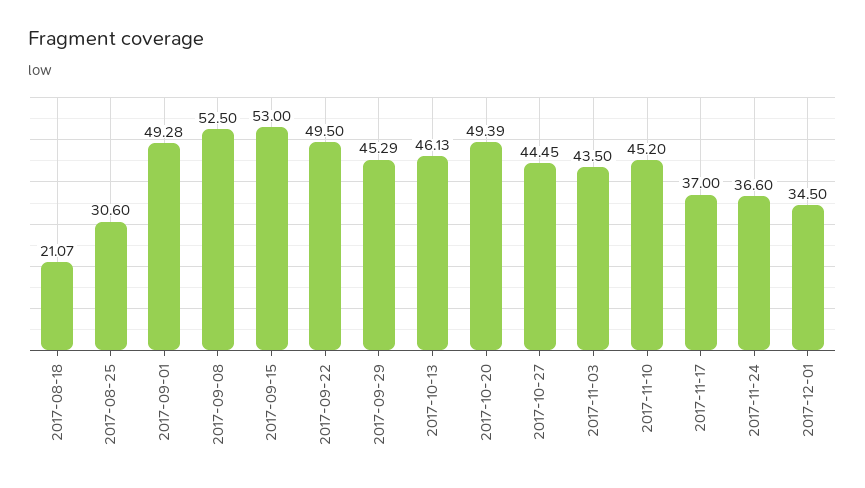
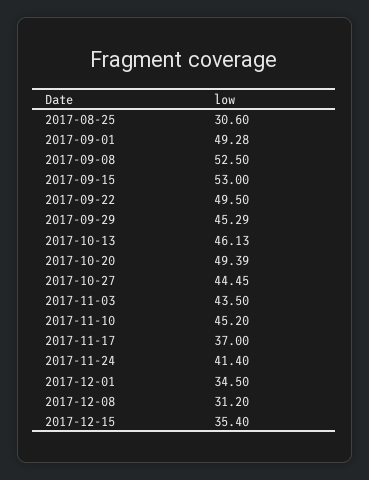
2017-08-18: 21.07 -> none
2017-11-24: 36.6 -> 41.4
2017-12-08: none -> 31.2
2017-12-15: none -> 35.4

